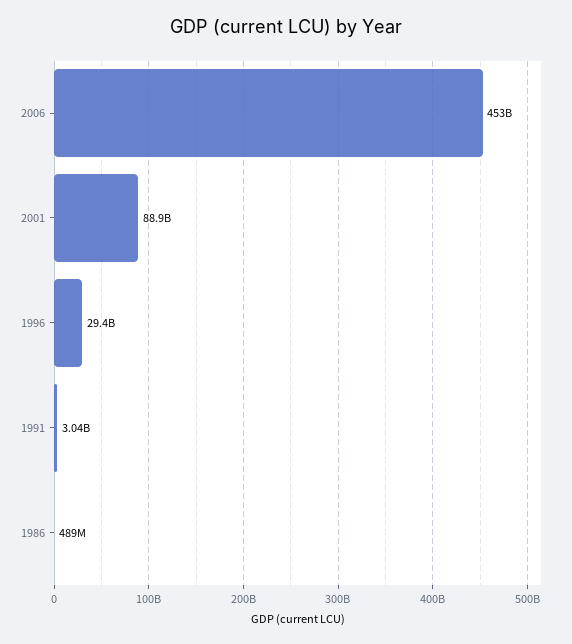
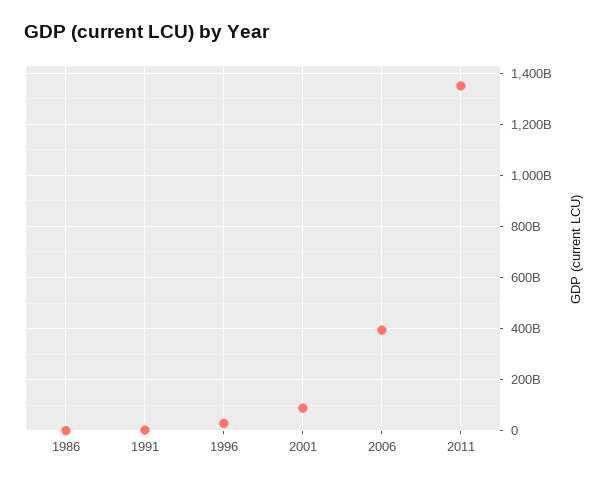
2006: 453000000000 -> 400000000000
2011: none -> 1350000000000

